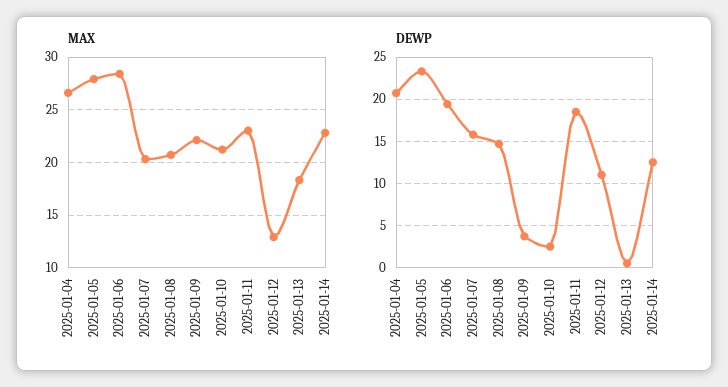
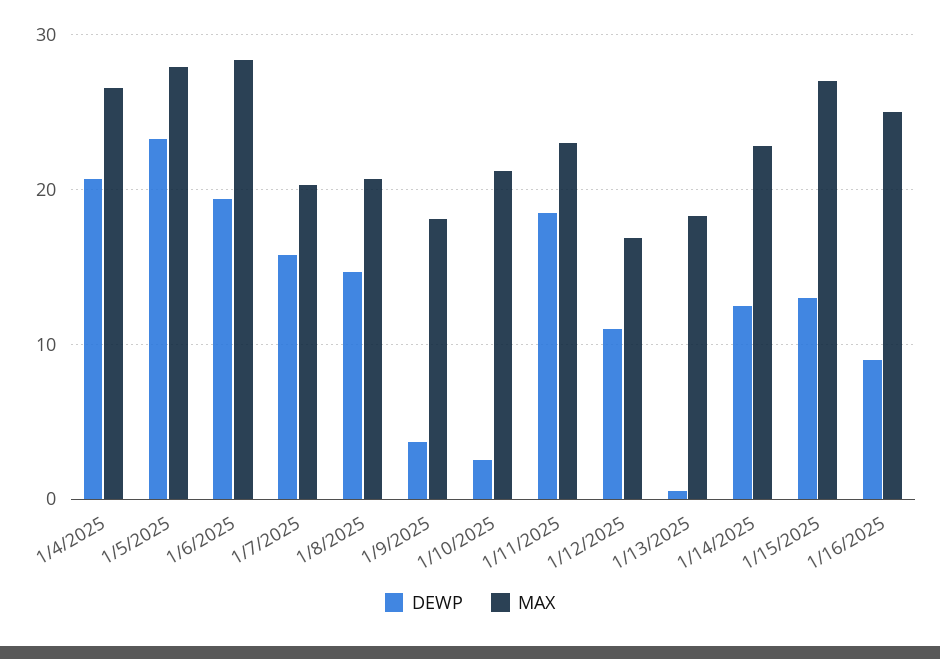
MAX, 2025-01-09: 22 -> 18
MAX, 2025-01-12: 13 -> 17
DEWP, 1/15/2025: none -> 13
MAX, 1/15/2025: none -> 27
DEWP, 1/16/2025: none -> 9
MAX, 1/16/2025: none -> 25

